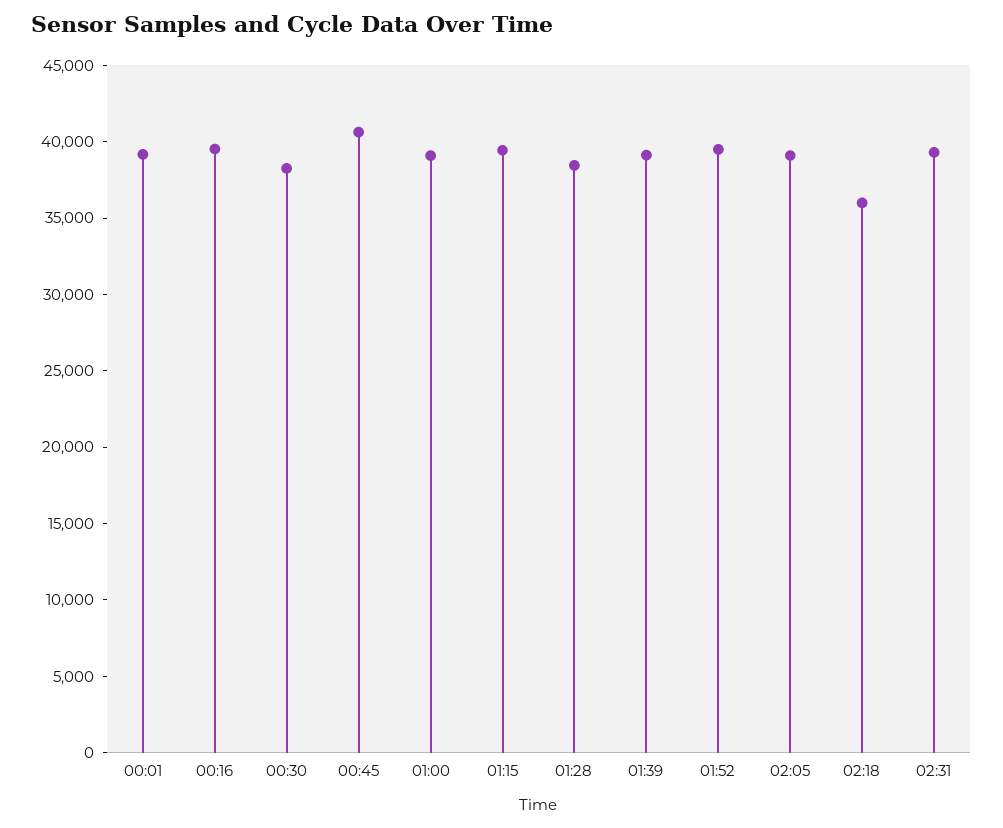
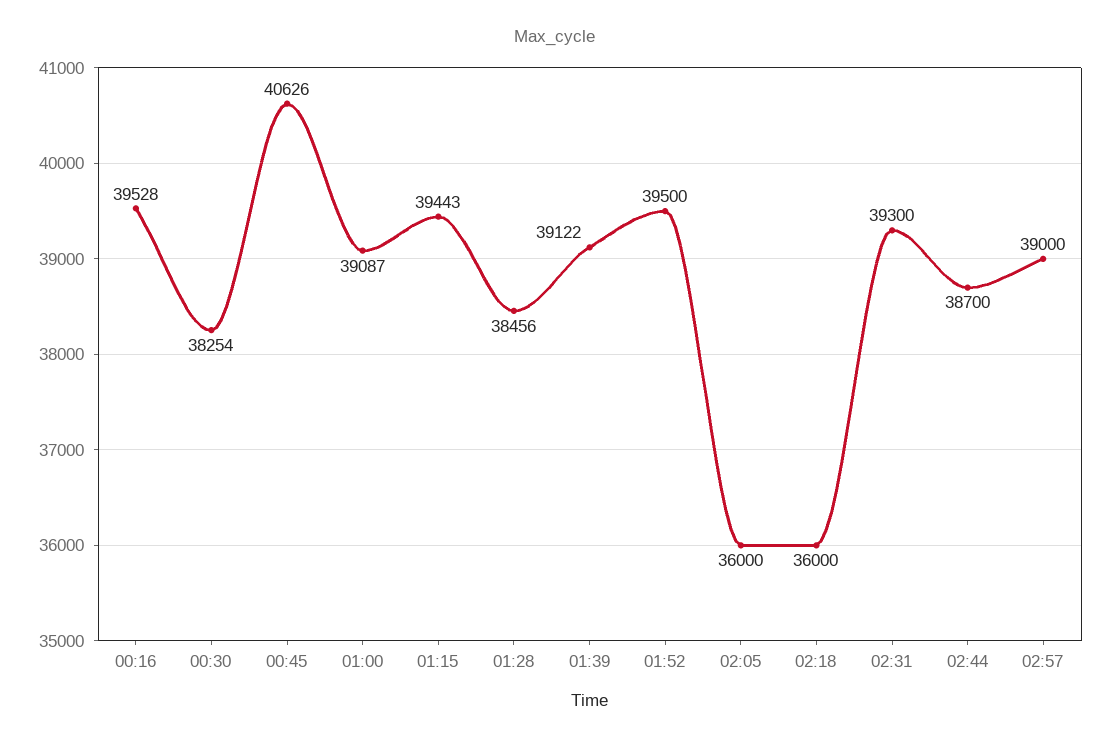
00:01: 39000 -> none
02:05: 39000 -> 36000
02:44: none -> 38700
02:57: none -> 39000

